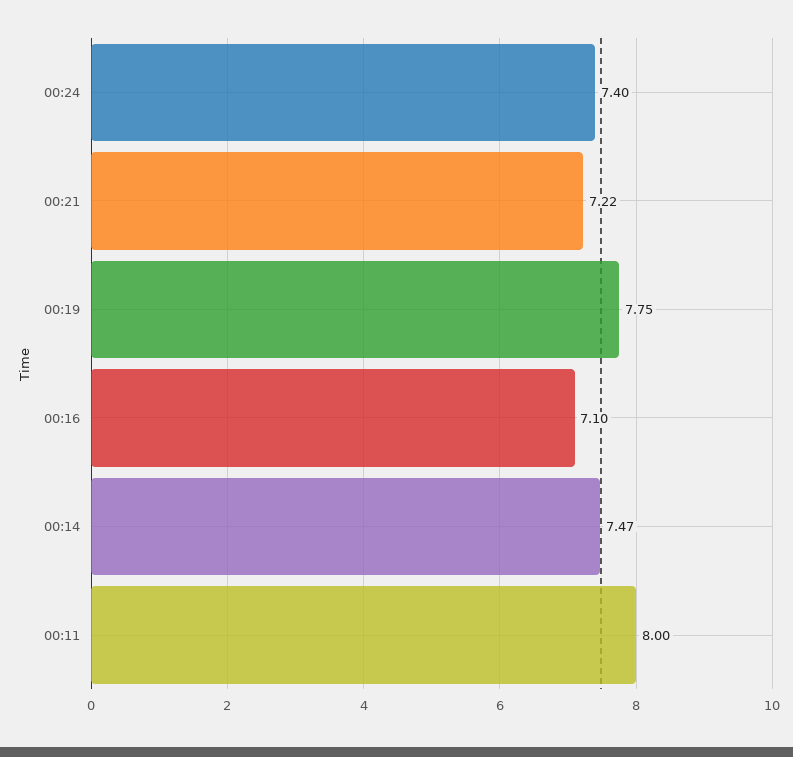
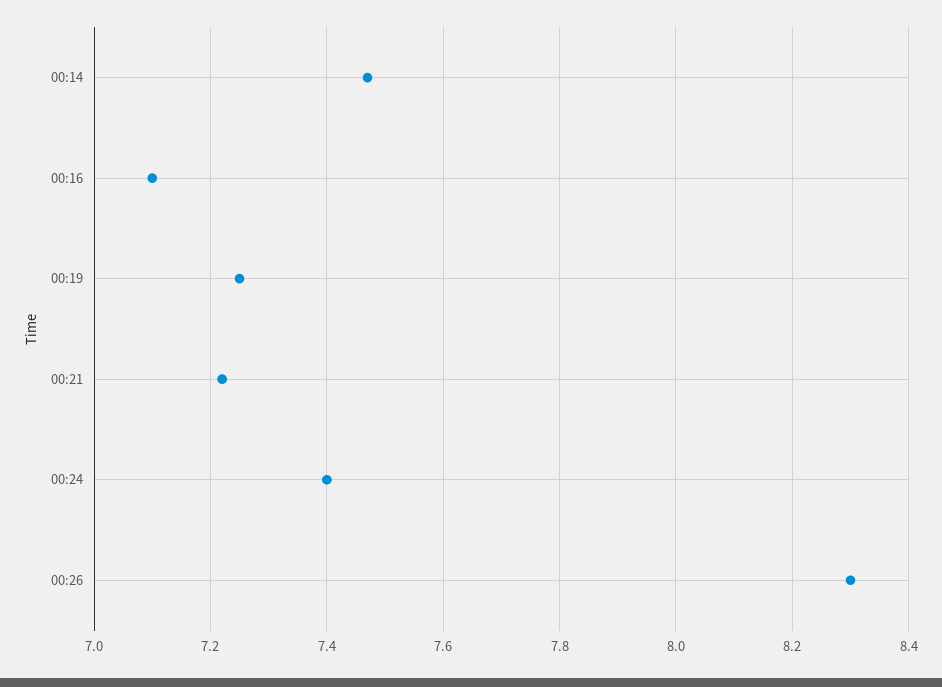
00:19: 7.75 -> 7.25
00:11: 8 -> none
00:26: none -> 8.3

